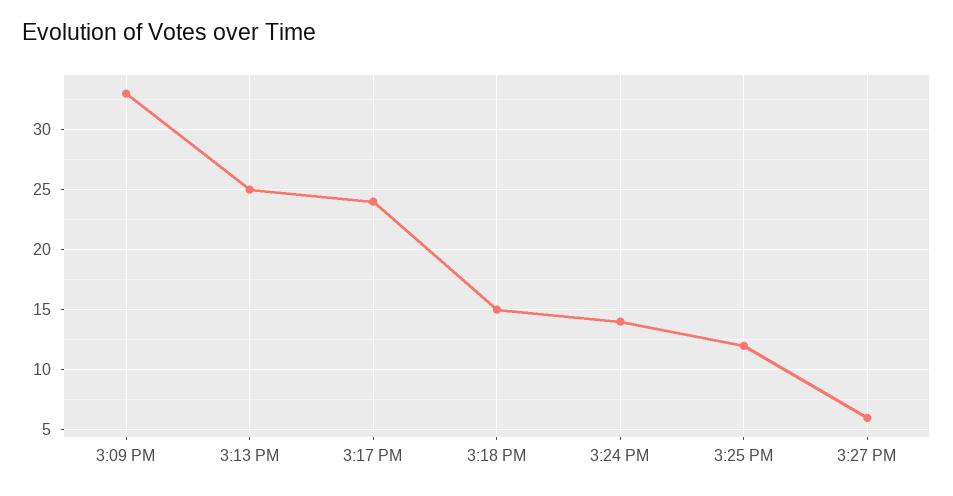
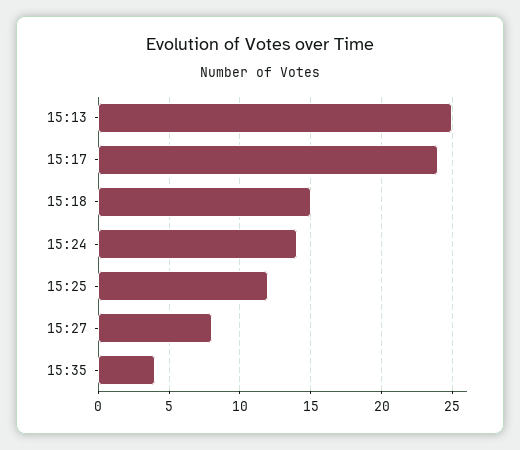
3:09 PM: 33 -> none
3:27 PM: 6 -> 8
15:35: none -> 4

